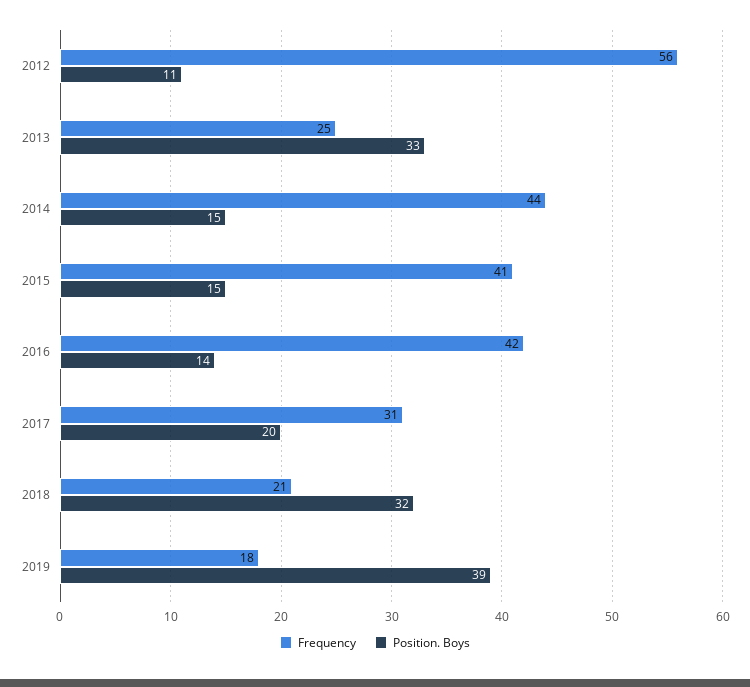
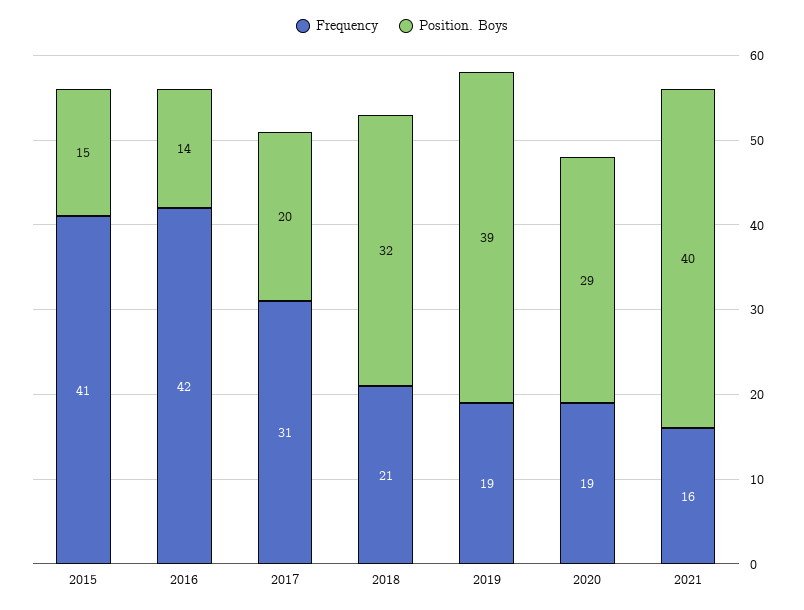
Frequency, 2012: 56 -> none
Position. Boys, 2012: 11 -> none
Frequency, 2013: 25 -> none
Position. Boys, 2013: 33 -> none
Frequency, 2014: 44 -> none
Position. Boys, 2014: 15 -> none
Frequency, 2019: 18 -> 19
Frequency, 2020: none -> 19
Position. Boys, 2020: none -> 29
Frequency, 2021: none -> 16
Position. Boys, 2021: none -> 40

